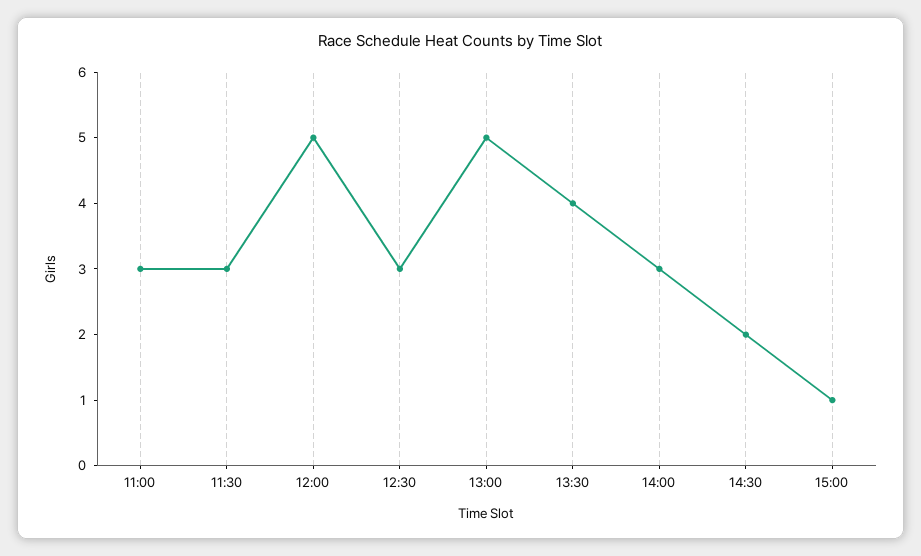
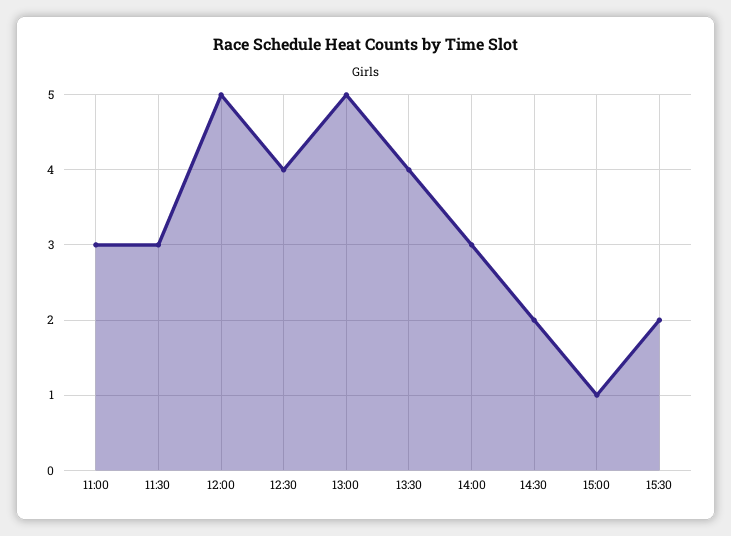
12:30: 3 -> 4
15:30: none -> 2

